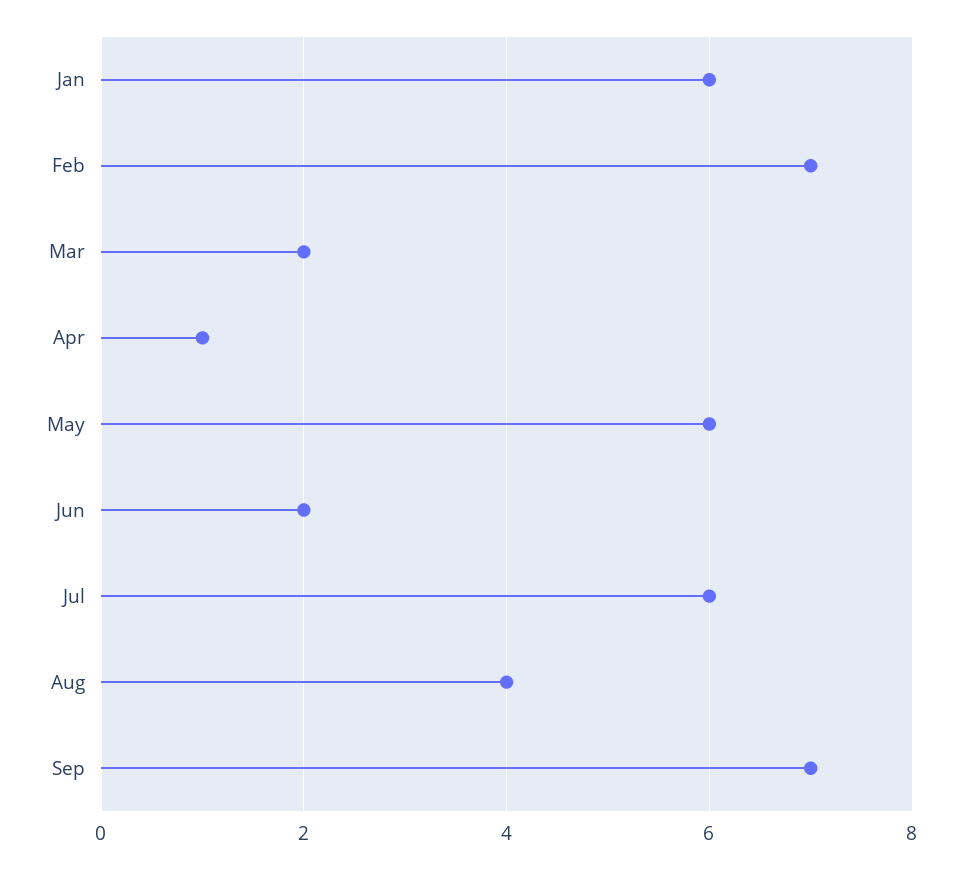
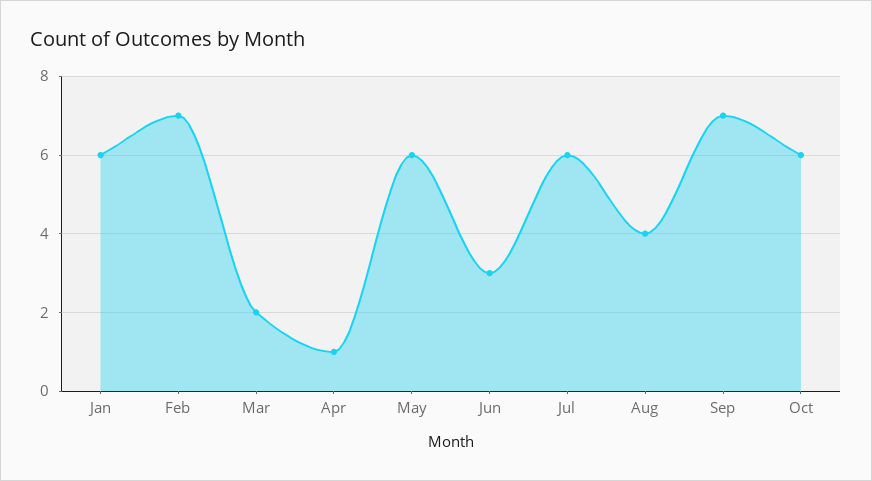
Jun: 2 -> 3
Oct: none -> 6

